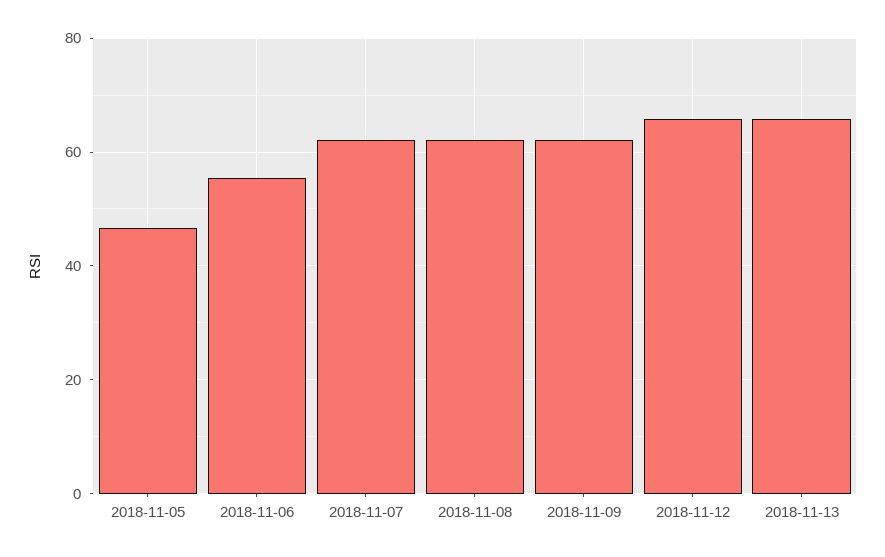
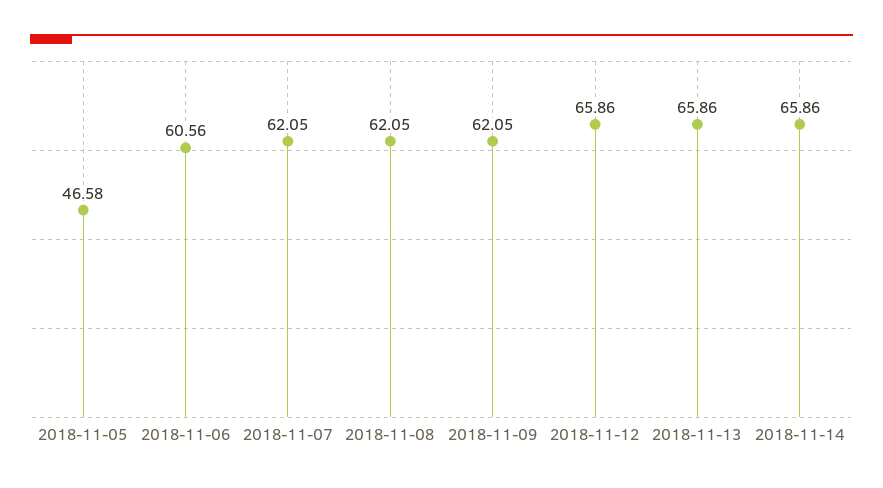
2018-11-06: 56 -> 60.56
2018-11-14: none -> 65.86

